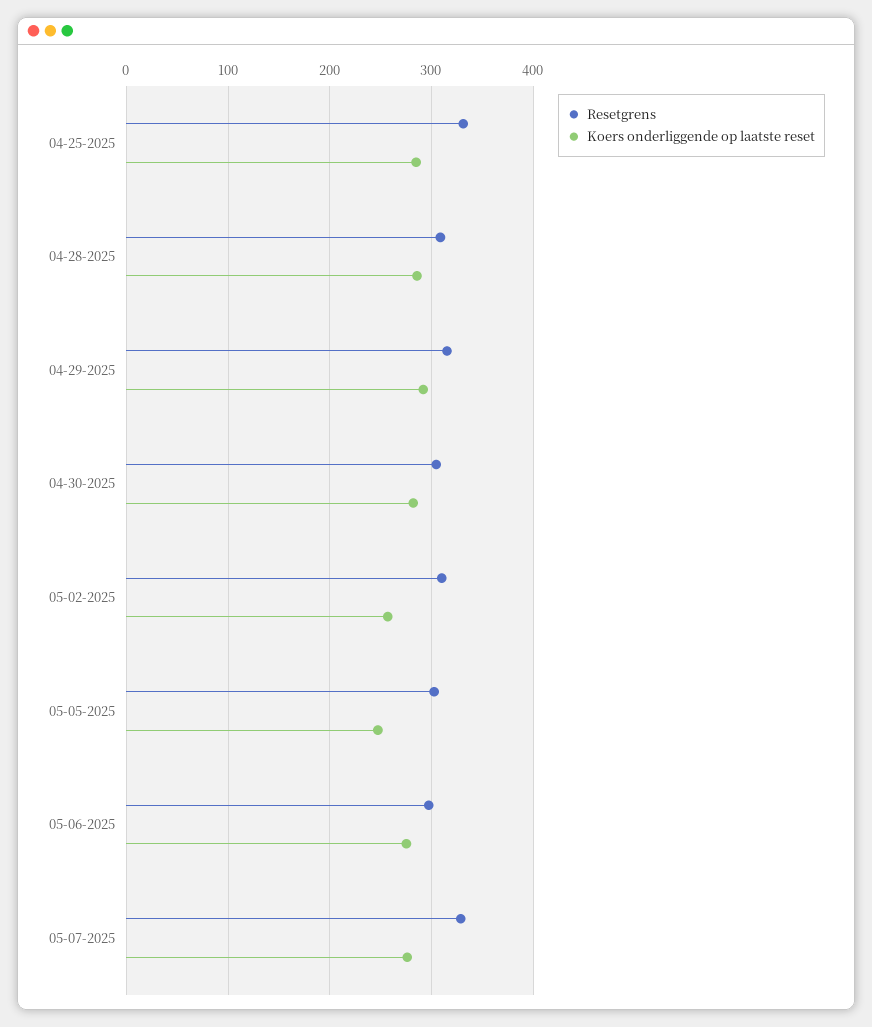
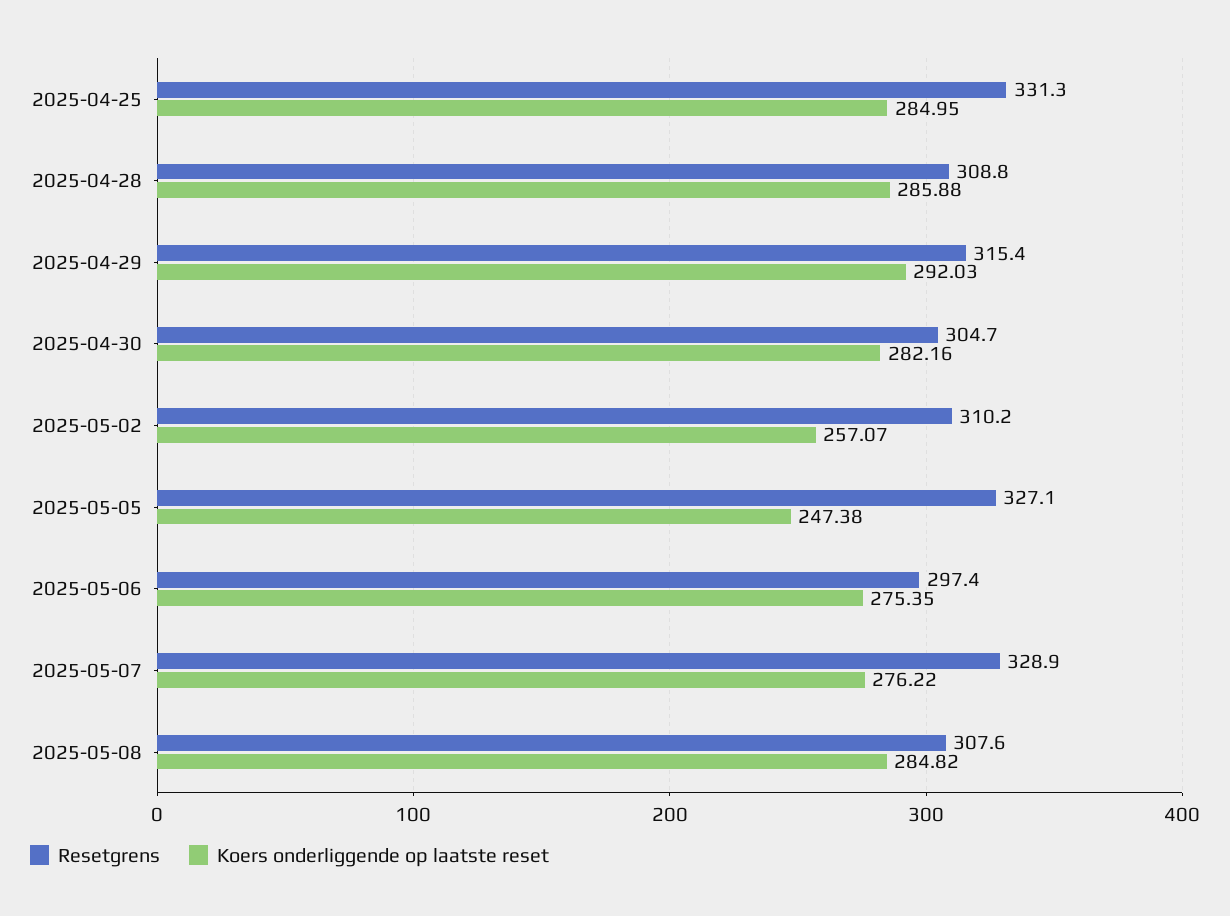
Resetgrens, 05-05-2025: 300 -> 327.1
Resetgrens, 2025-05-08: none -> 307.6
Koers onderliggende op laatste reset, 2025-05-08: none -> 284.82

